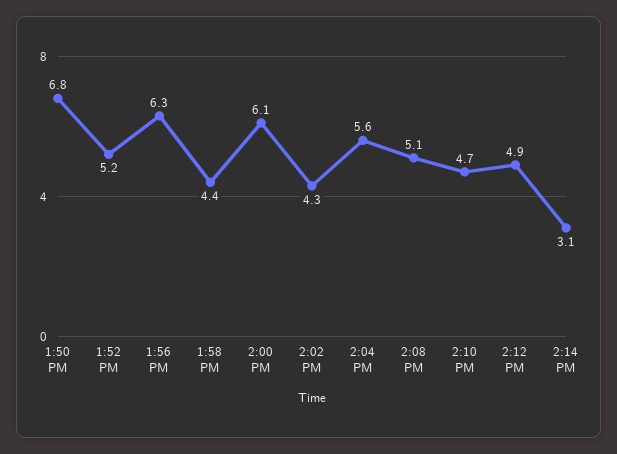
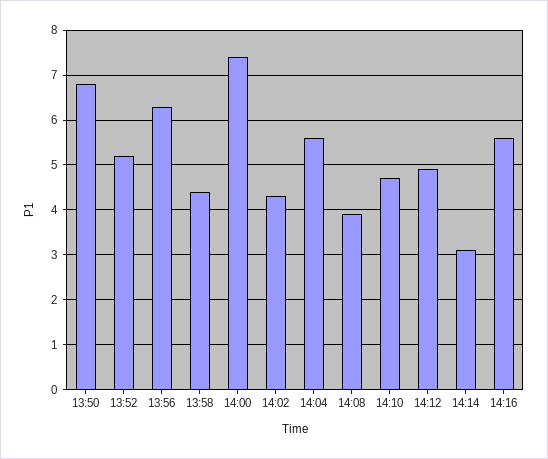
2:00 PM: 6.1 -> 7.5
2:08 PM: 5.1 -> 4
14:16: none -> 5.5

